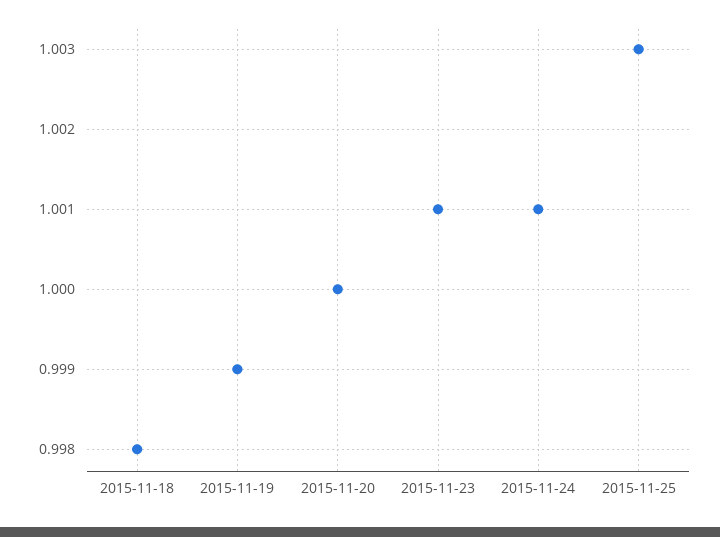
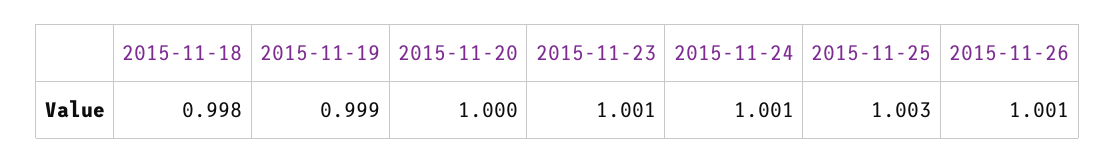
2015-11-26: none -> 1.001

